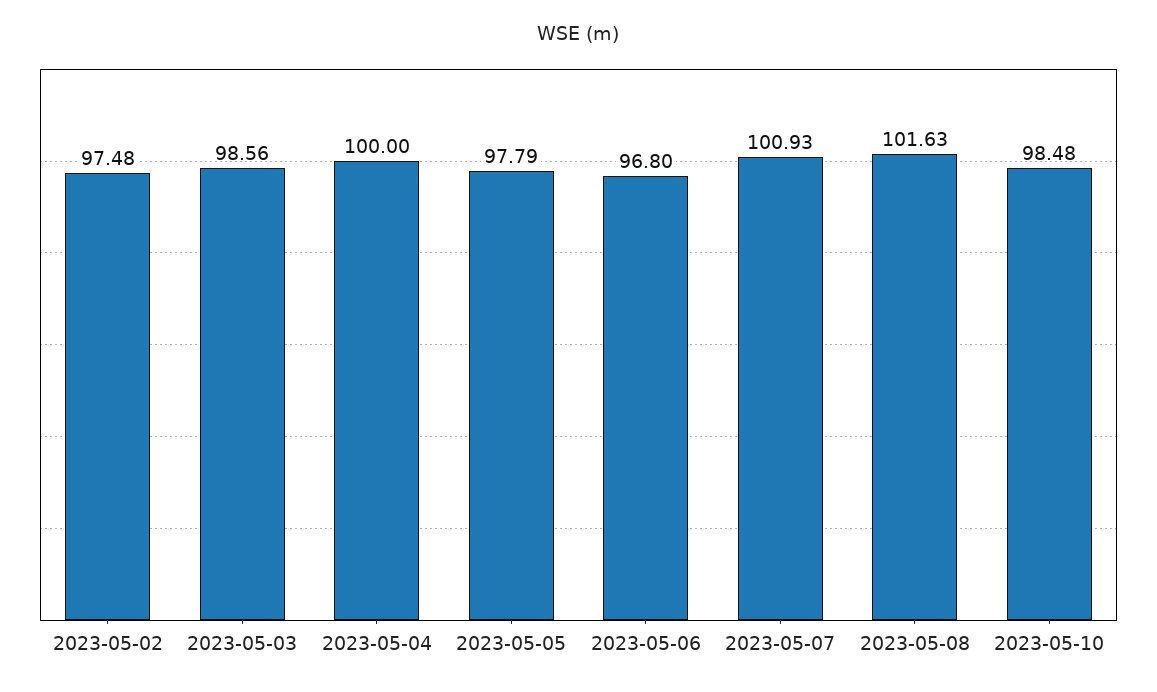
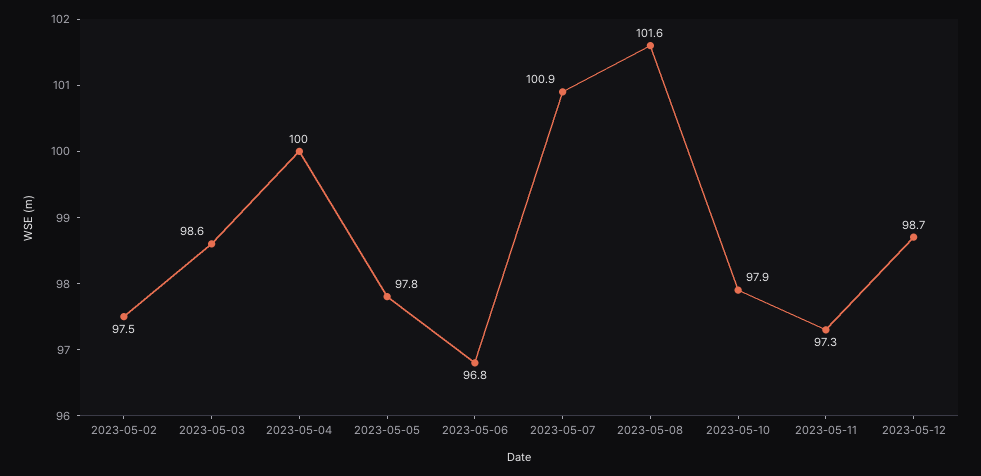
2023-05-10: 98.48 -> 97.9
2023-05-11: none -> 97.3
2023-05-12: none -> 98.7

